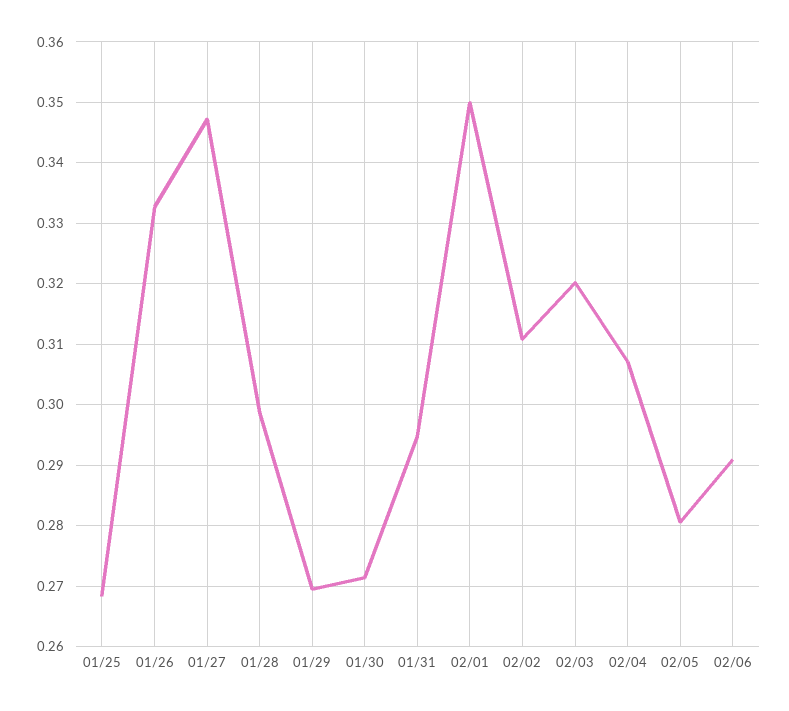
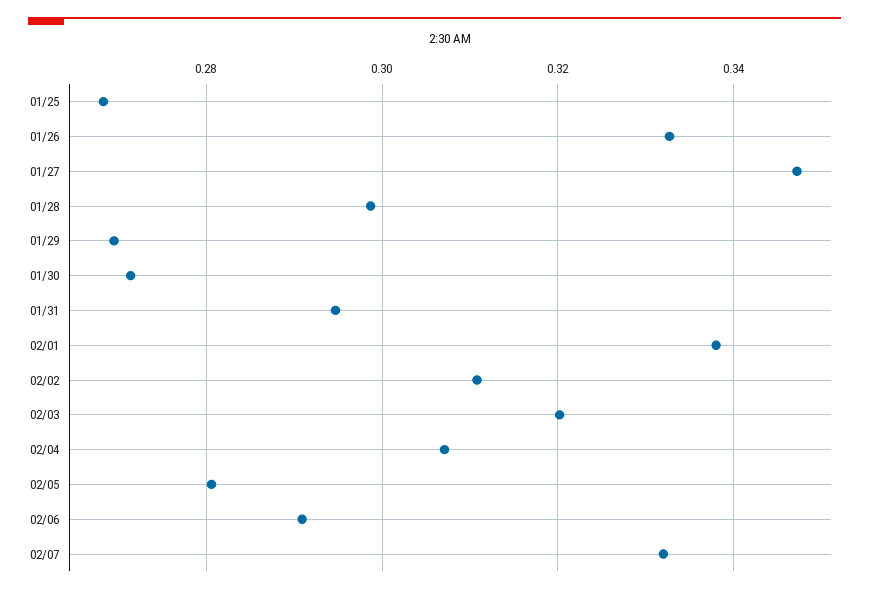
02/01: 0.35 -> 0.338
02/07: none -> 0.332

